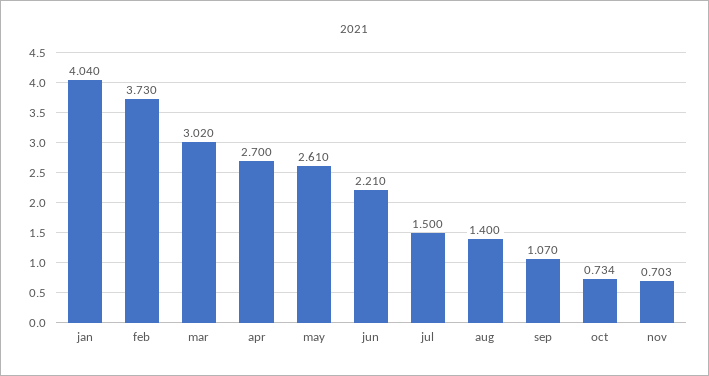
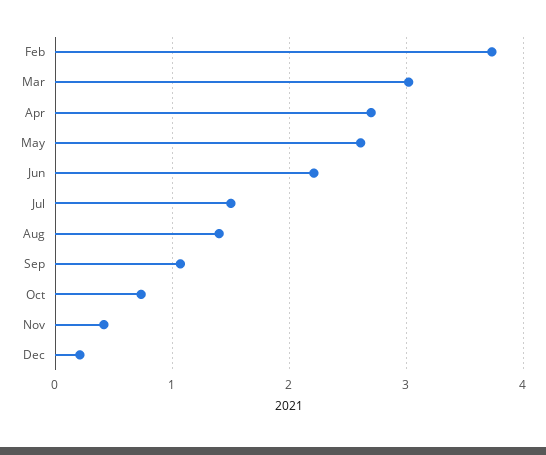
jan: 4.04 -> none
nov: 0.703 -> 0.4
Dec: none -> 0.2

